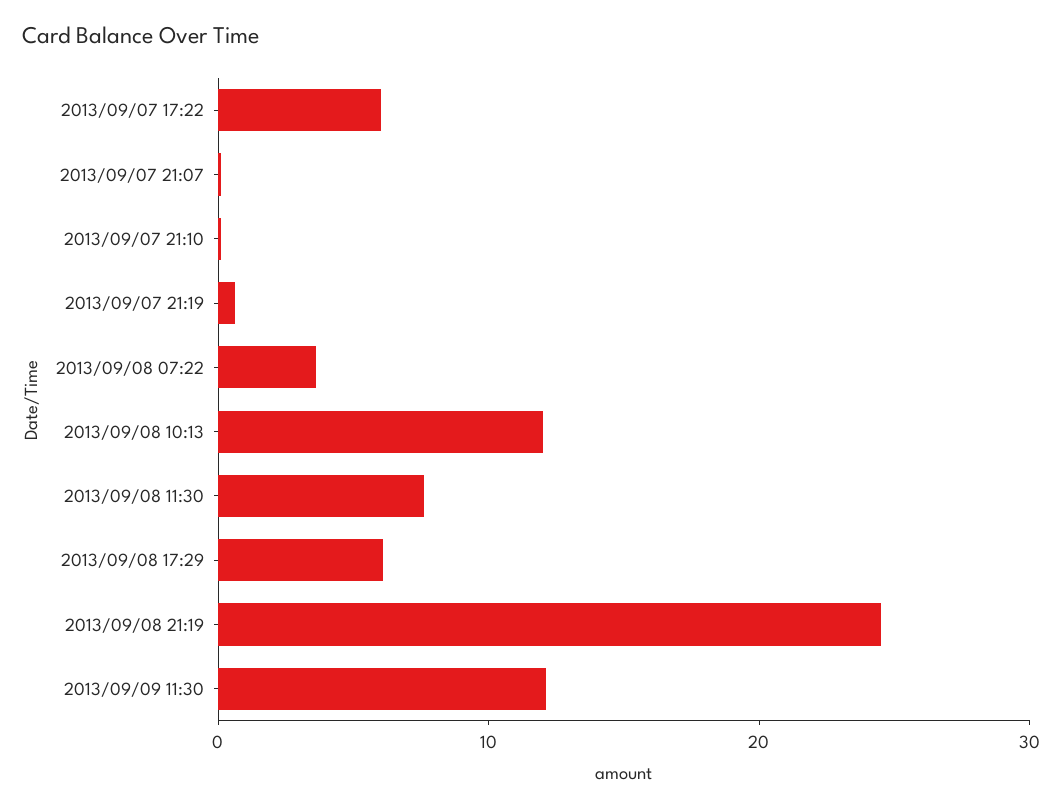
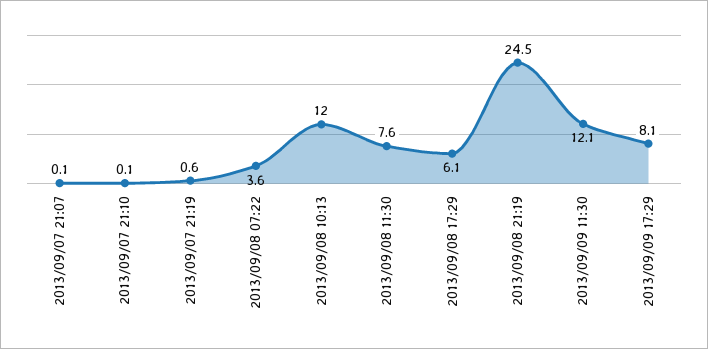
2013/09/07 17:22: 6 -> none
2013/09/09 17:29: none -> 8.1

